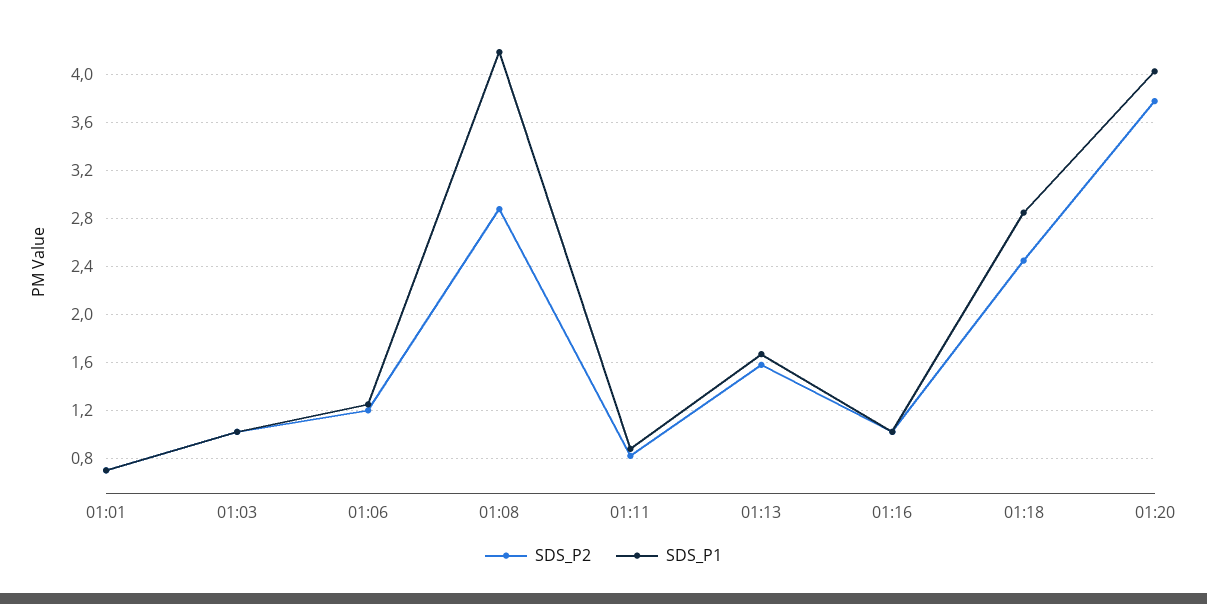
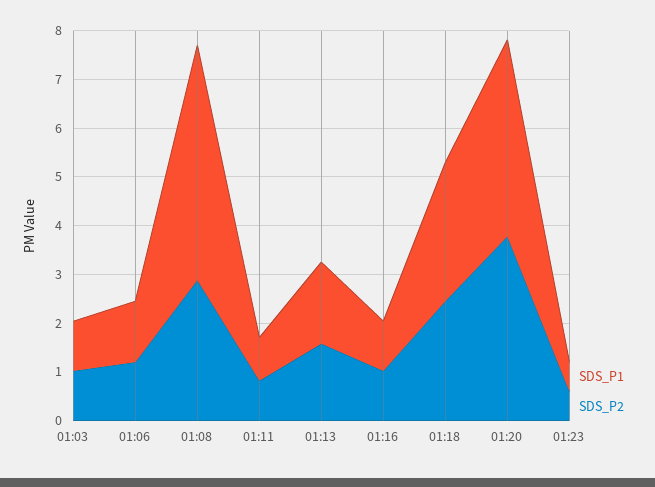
SDS_P2, 01:01: 0.7 -> none
SDS_P1, 01:01: 0.7 -> none
SDS_P1, 01:08: 4.2 -> 4.8
SDS_P1, 01:23: none -> 0.6
SDS_P2, 01:23: none -> 0.6

